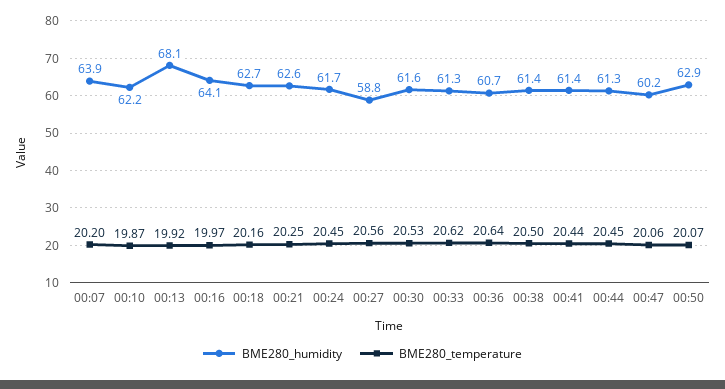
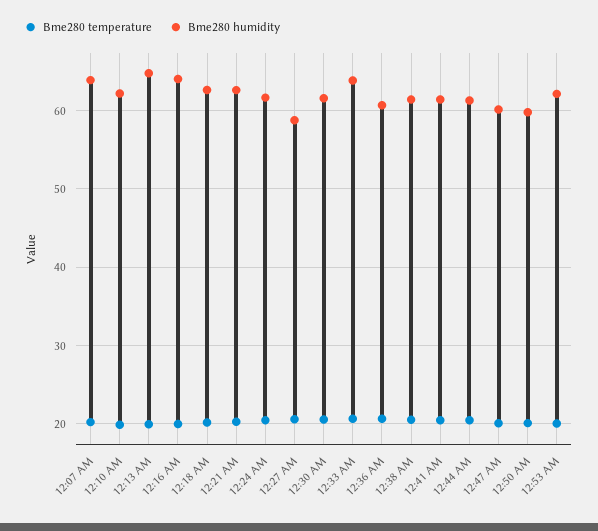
BME280_humidity, 00:13: 68.1 -> 65
BME280_humidity, 00:33: 61.3 -> 64
BME280_humidity, 00:50: 62.9 -> 60
BME280_temperature, 12:53 AM: none -> 20
BME280_humidity, 12:53 AM: none -> 62

